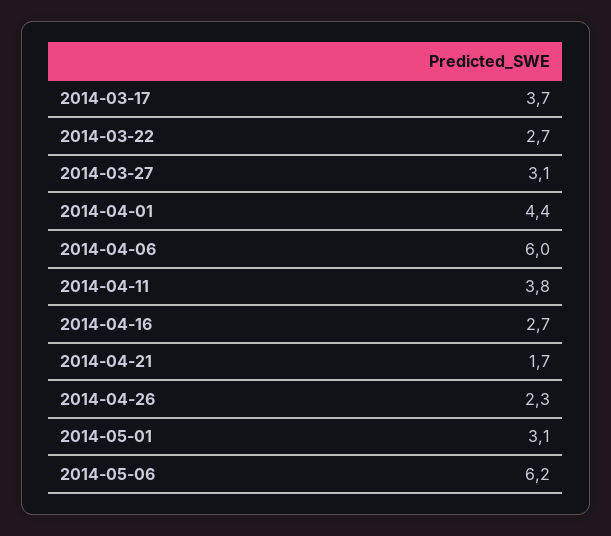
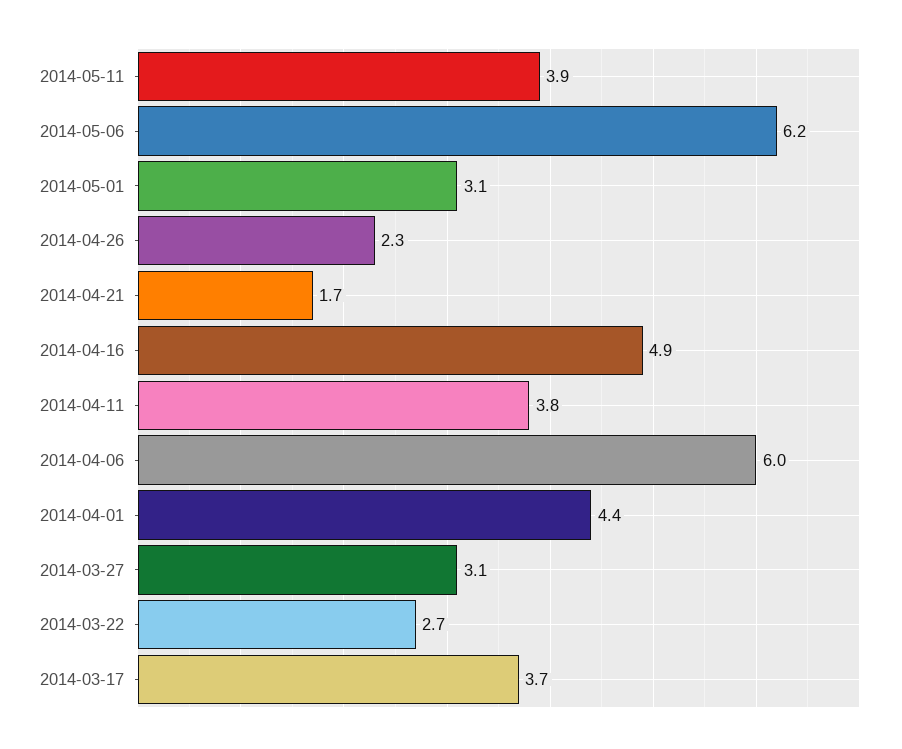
2014-04-16: 2.7 -> 4.9
2014-05-11: none -> 3.9

